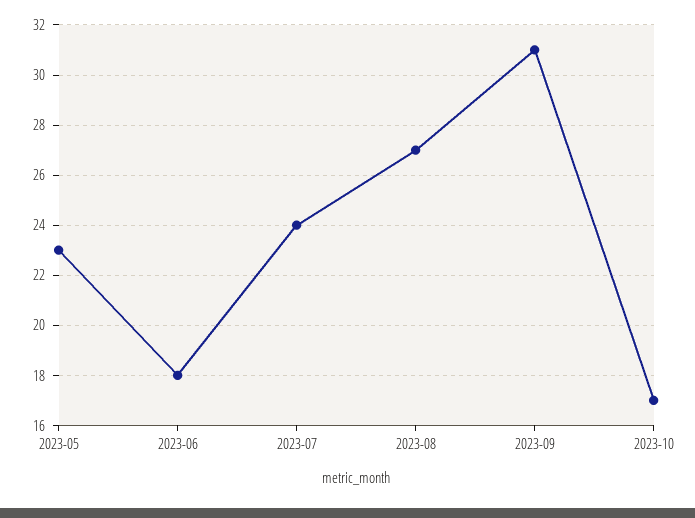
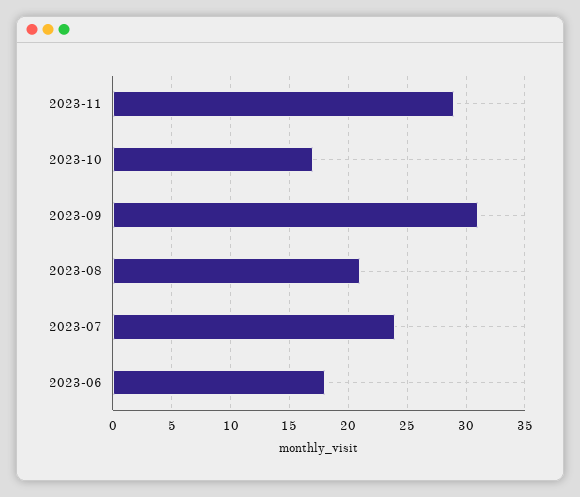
2023-05: 23 -> none
2023-08: 27 -> 21
2023-11: none -> 29

